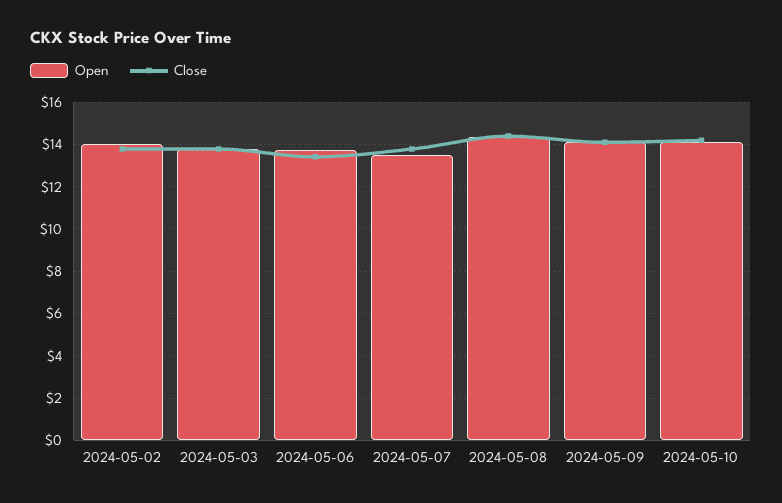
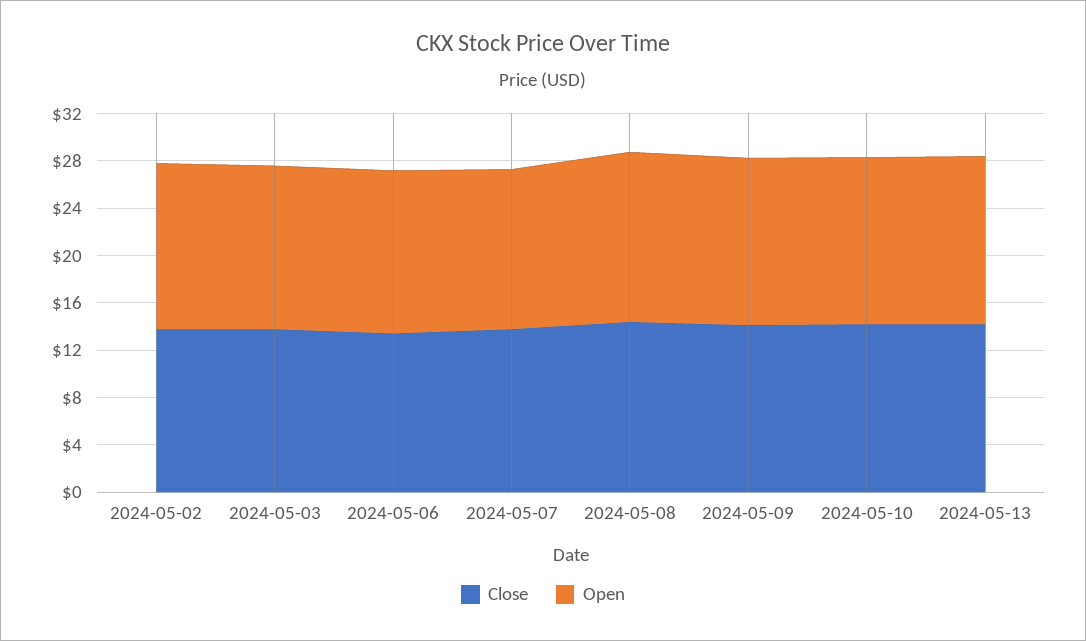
Close, 2024-05-13: none -> 14
Open, 2024-05-13: none -> 14

